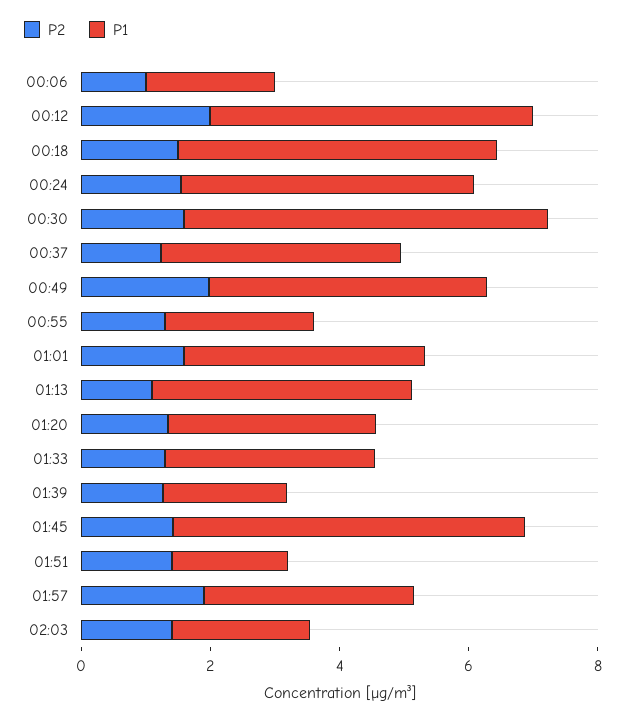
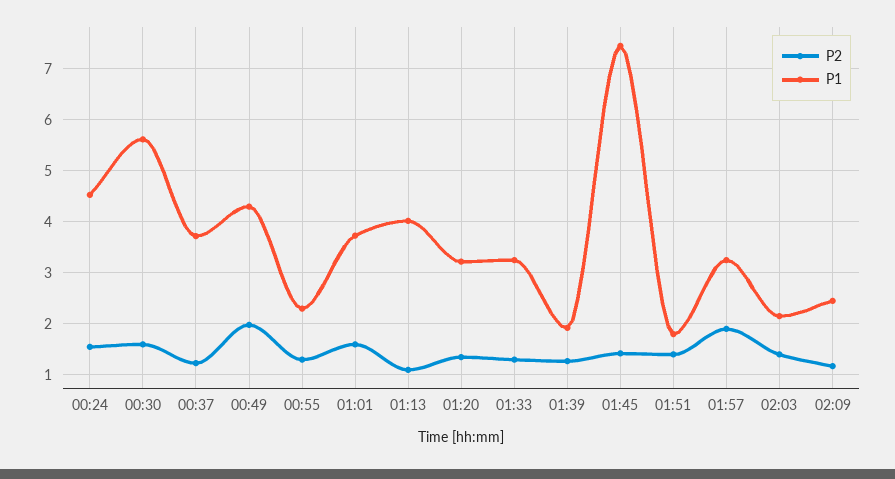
P2, 00:06: 1 -> none
P1, 00:06: 2 -> none
P2, 00:12: 2 -> none
P1, 00:12: 5 -> none
P2, 00:18: 1.5 -> none
P1, 00:18: 5 -> none
P1, 01:45: 5.5 -> 7.4
P2, 02:09: none -> 1.2
P1, 02:09: none -> 2.4

